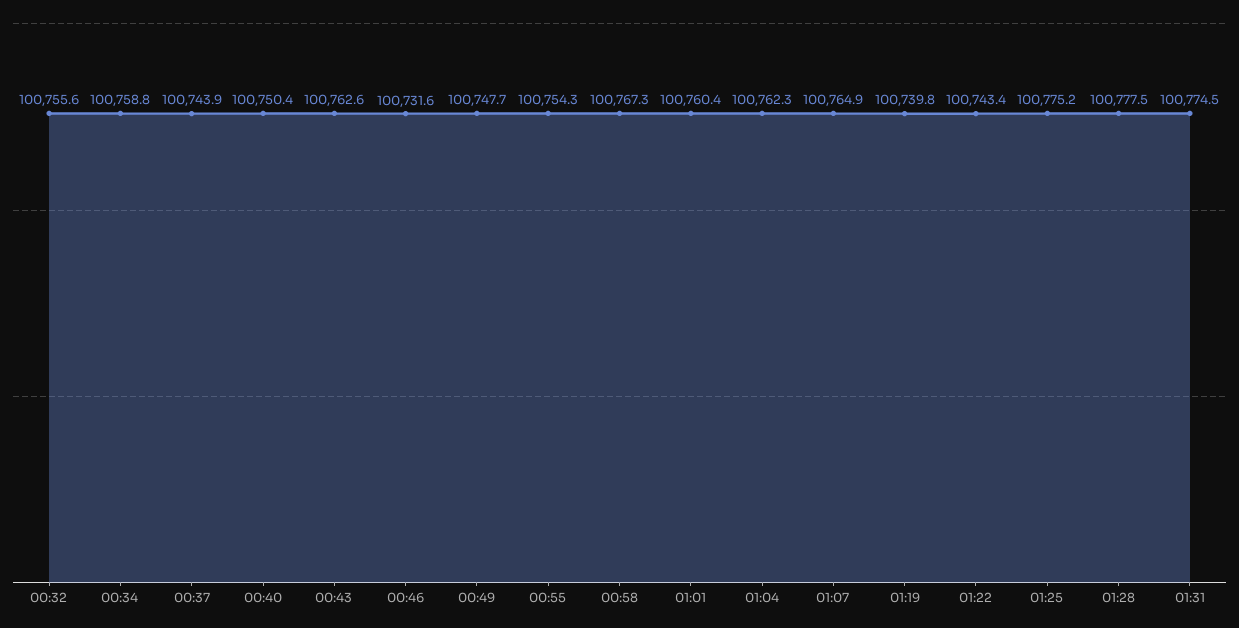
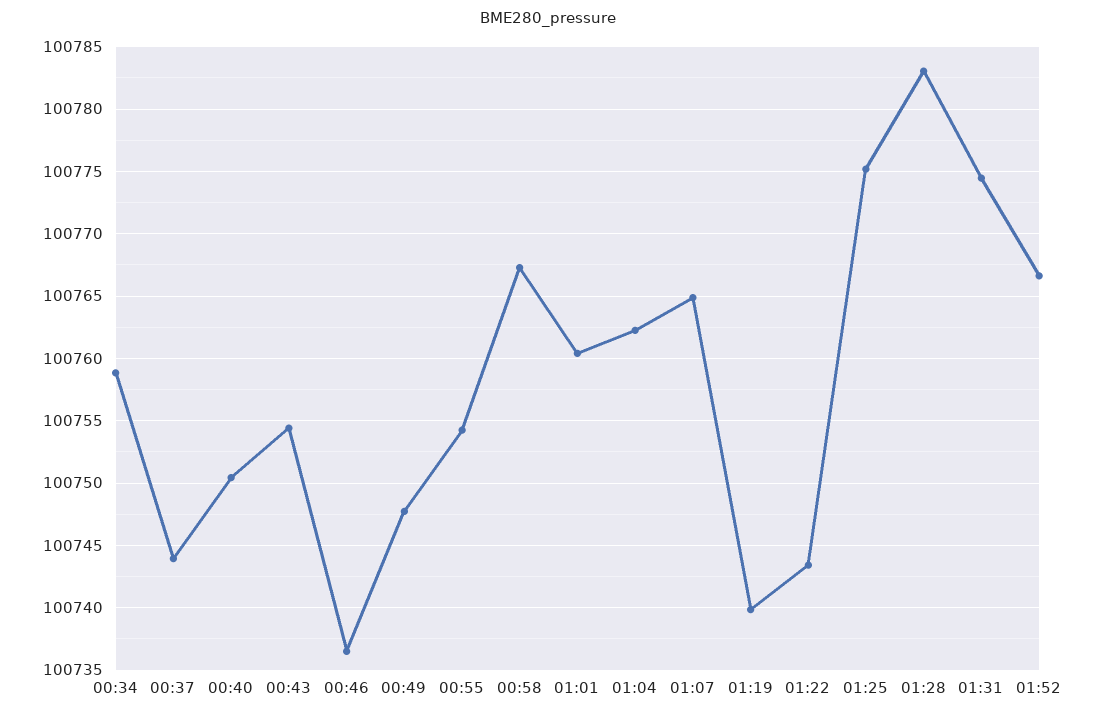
00:32: 100755.6 -> none
00:43: 100762.6 -> 100754.5
00:46: 100731.6 -> 100736.5
01:28: 100777.5 -> 100783
01:52: none -> 100766.5

